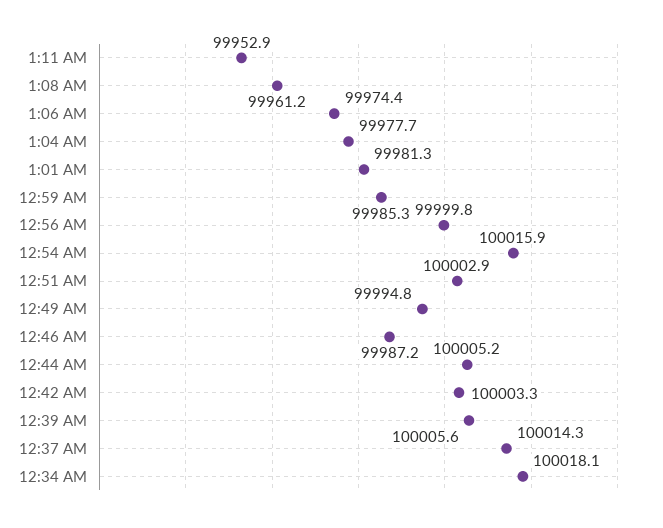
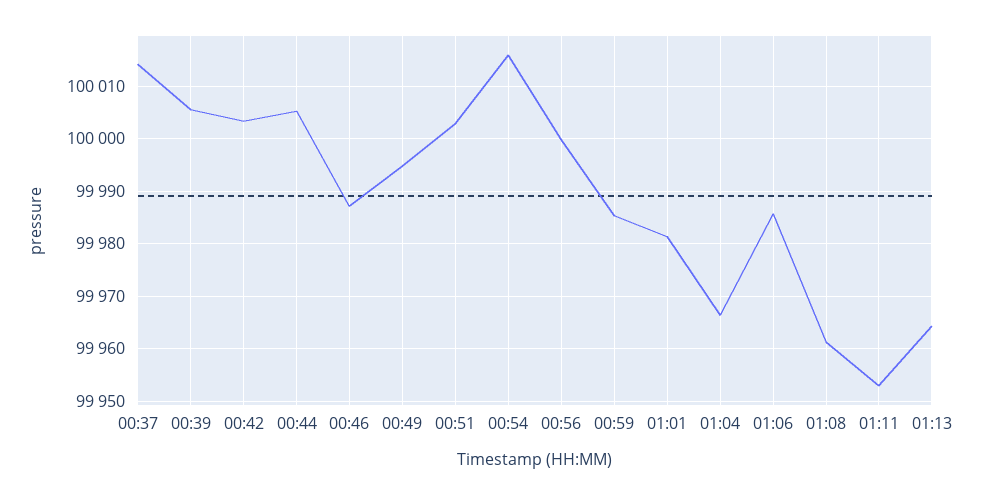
1:06 AM: 99974.4 -> 99986
1:04 AM: 99977.7 -> 99966
12:34 AM: 100018.1 -> none
01:13: none -> 99964

